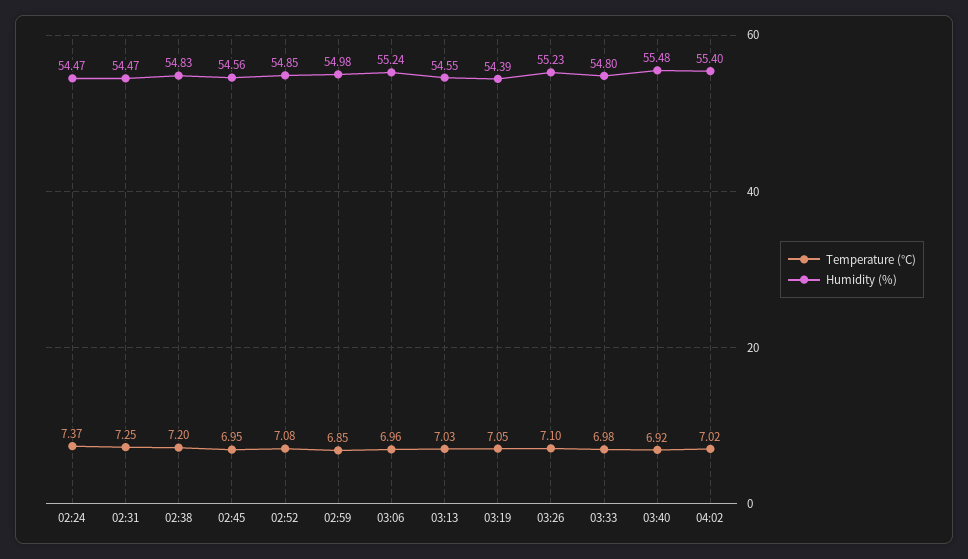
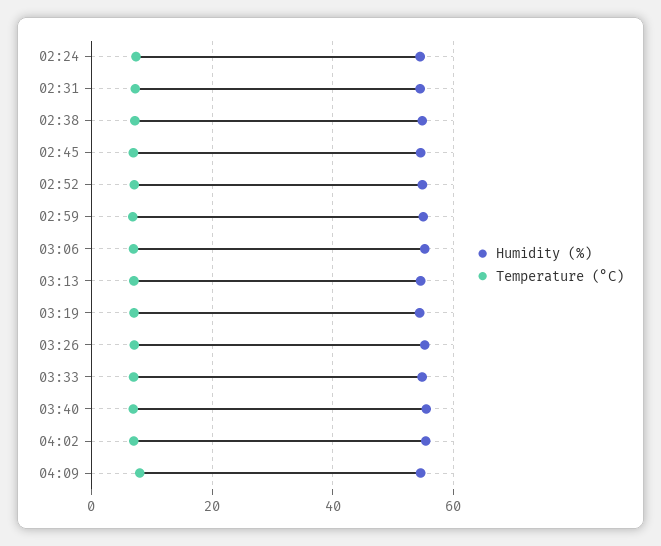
Humidity (%), 04:09: none -> 54
Temperature (°C), 04:09: none -> 8

